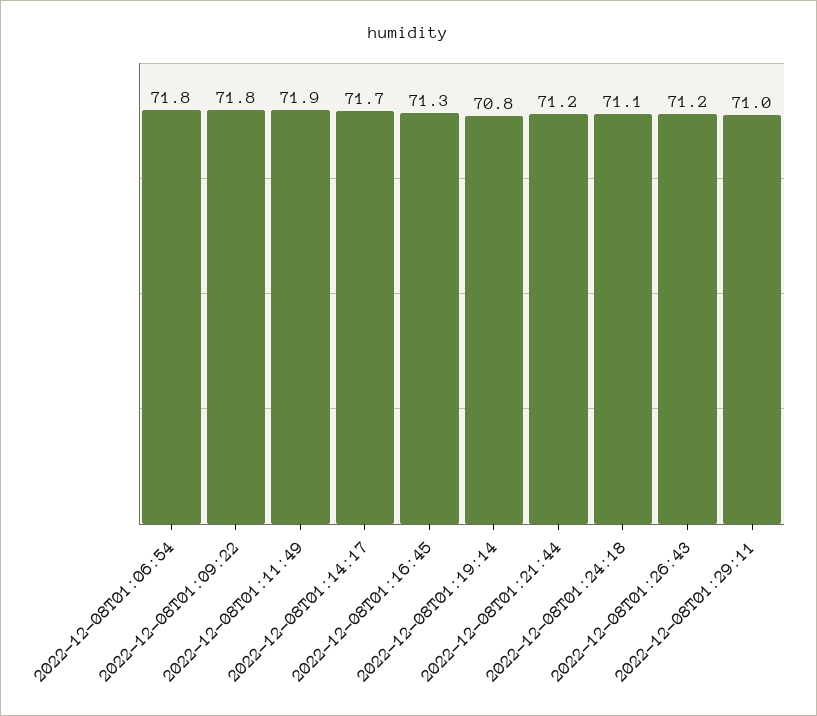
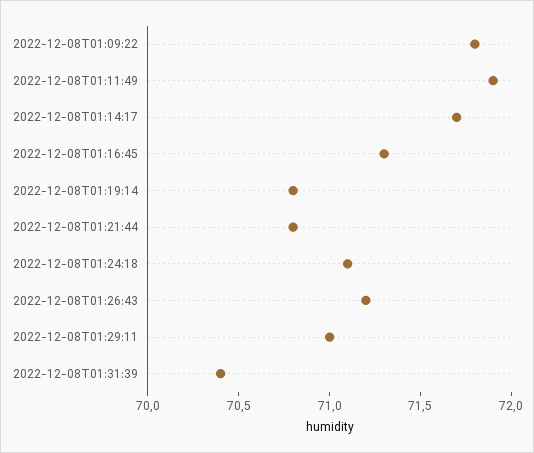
2022-12-08T01:06:54: 71.8 -> none
2022-12-08T01:21:44: 71.2 -> 70.8
2022-12-08T01:31:39: none -> 70.4

